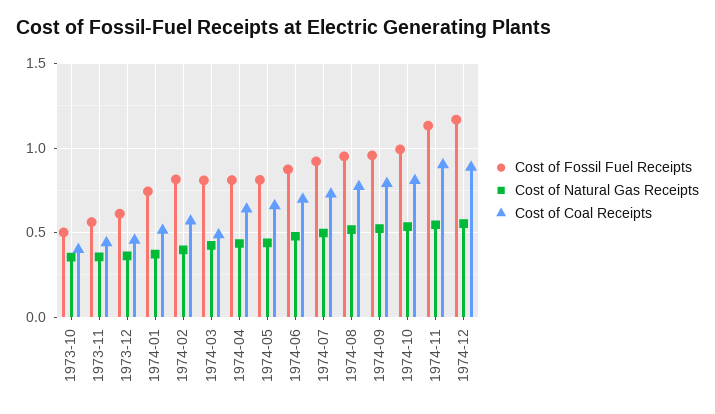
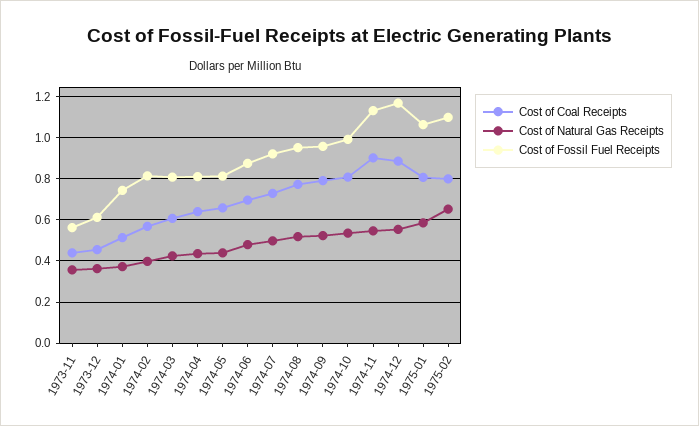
Cost of Fossil Fuel Receipts, 1973-10: 0.5 -> none
Cost of Natural Gas Receipts, 1973-10: 0.35 -> none
Cost of Coal Receipts, 1973-10: 0.4 -> none
Cost of Coal Receipts, 1974-03: 0.5 -> 0.6
Cost of Coal Receipts, 1975-01: none -> 0.8
Cost of Natural Gas Receipts, 1975-01: none -> 0.6
Cost of Fossil Fuel Receipts, 1975-01: none -> 1.05
Cost of Coal Receipts, 1975-02: none -> 0.8
Cost of Natural Gas Receipts, 1975-02: none -> 0.65
Cost of Fossil Fuel Receipts, 1975-02: none -> 1.1

